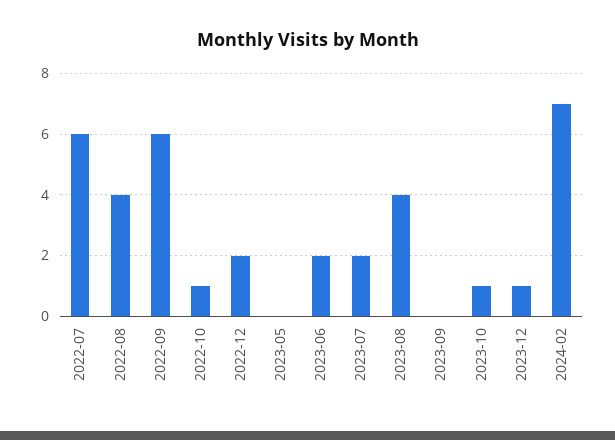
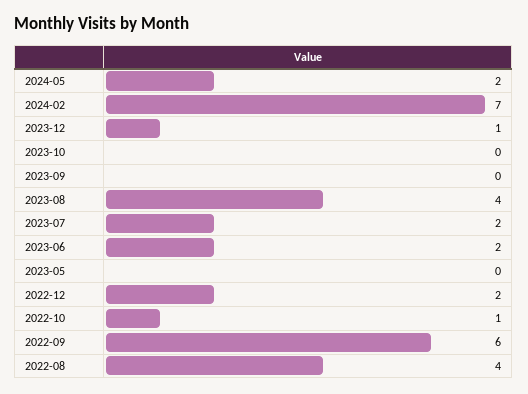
2022-07: 6 -> none
2023-10: 1 -> 0
2024-05: none -> 2

